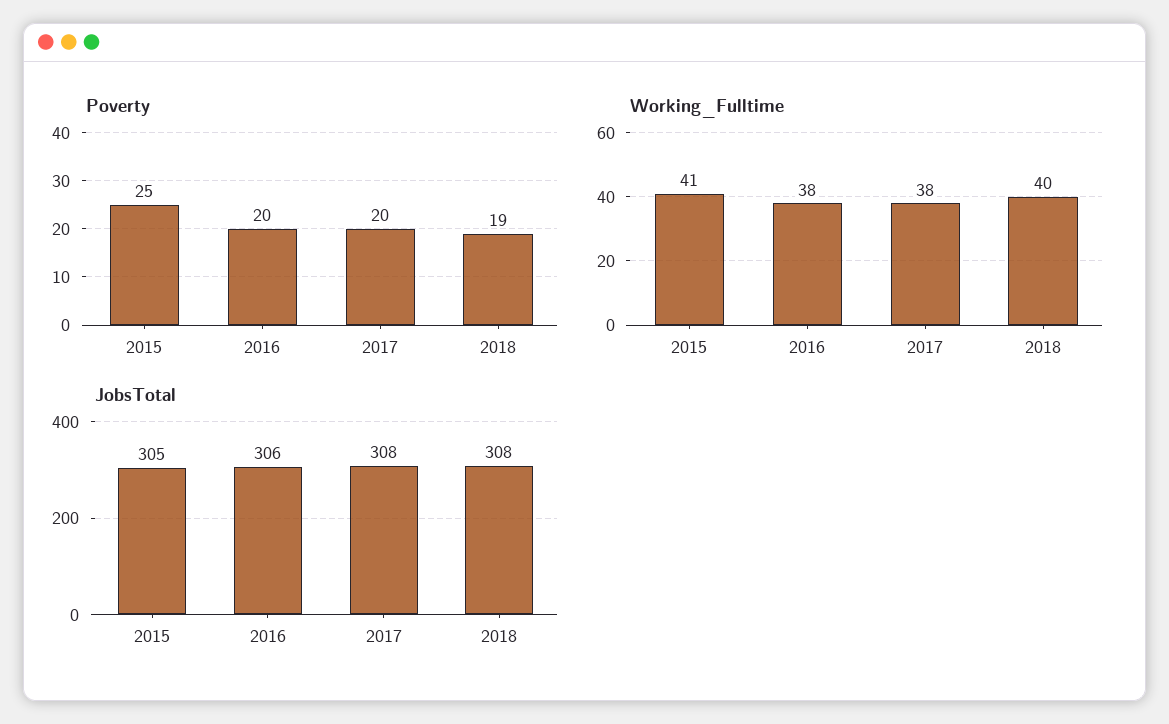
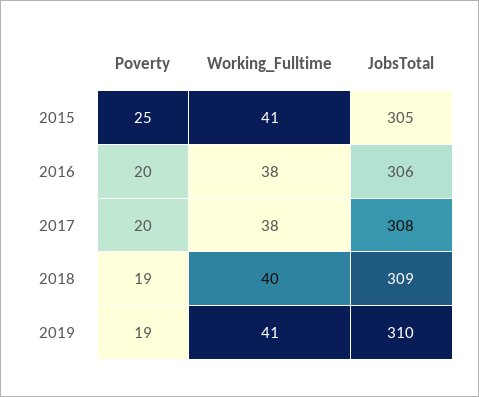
JobsTotal, 2018: 308 -> 309
Poverty, 2019: none -> 19
Working_Fulltime, 2019: none -> 41
JobsTotal, 2019: none -> 310

